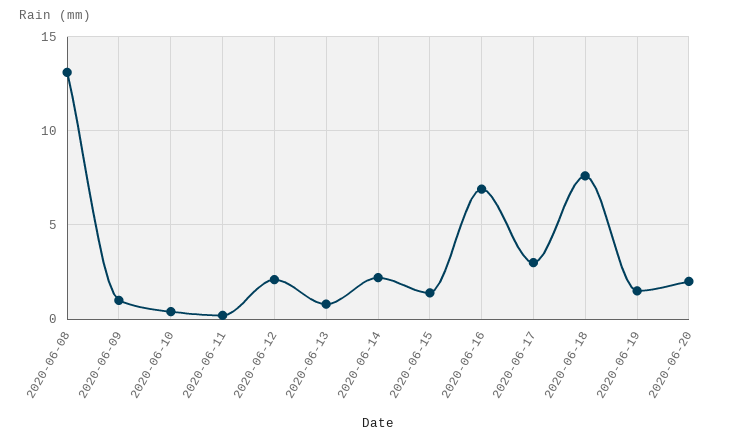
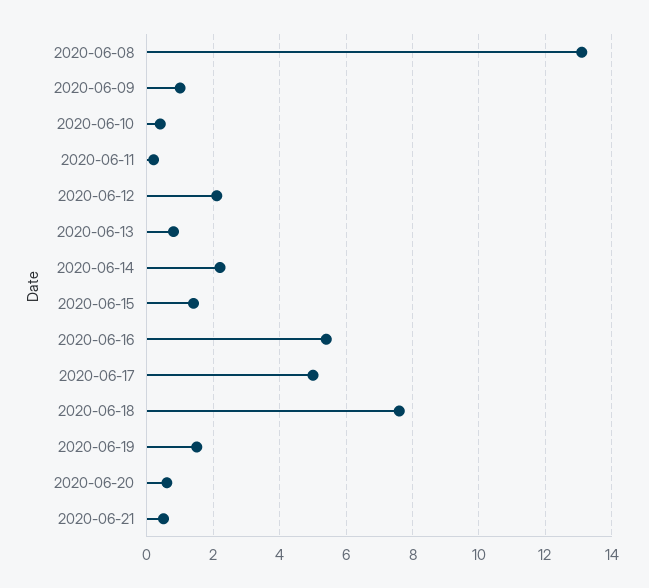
2020-06-16: 7 -> 5.5
2020-06-17: 3 -> 5
2020-06-20: 2 -> 0.5
2020-06-21: none -> 0.5

